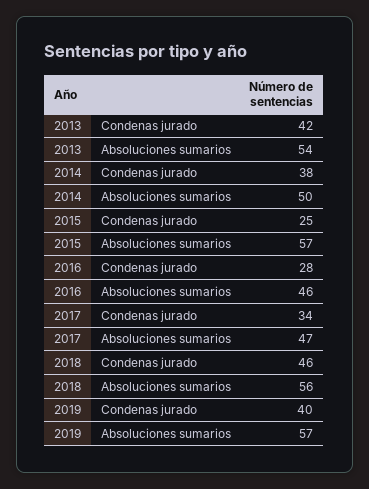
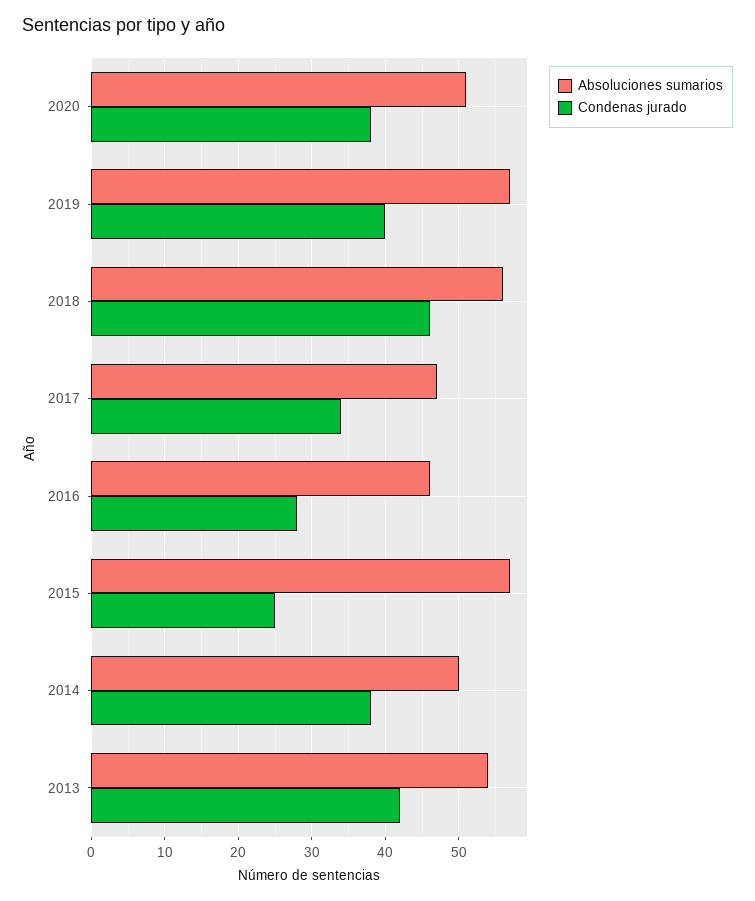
Absoluciones sumarios, 2020: none -> 51
Condenas jurado, 2020: none -> 38

